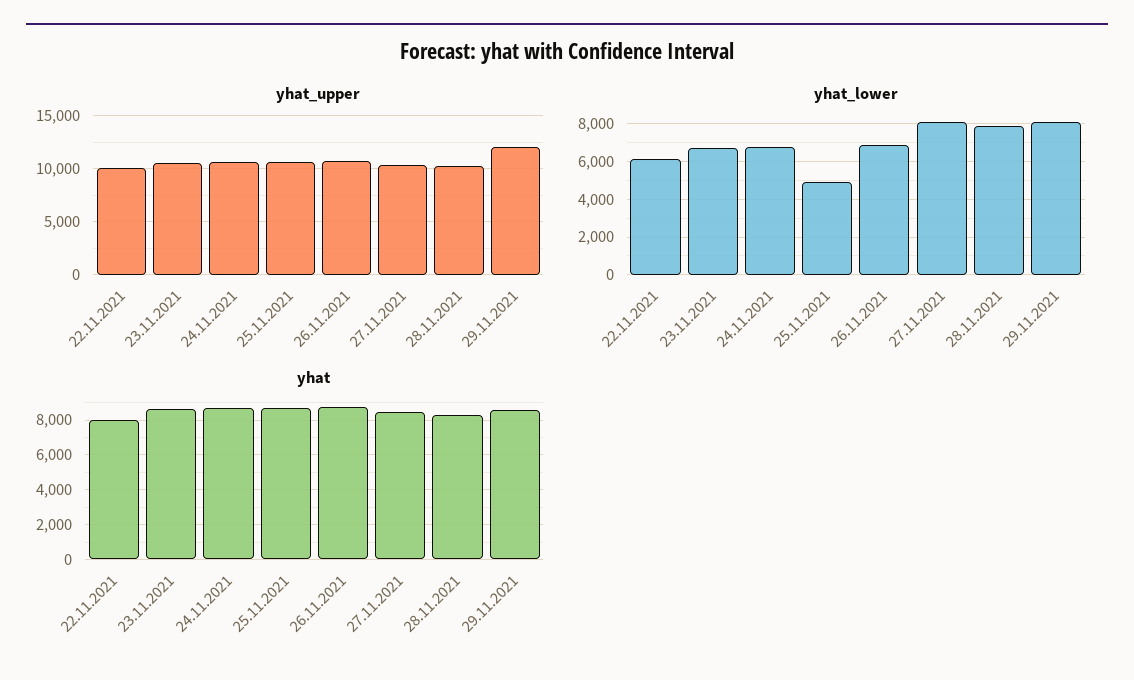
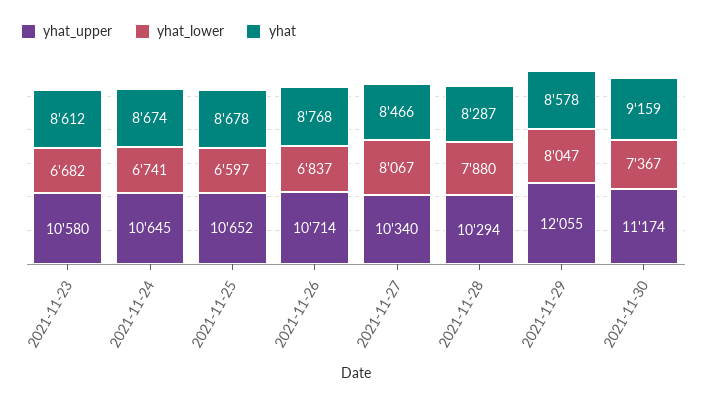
yhat_upper, 22.11.2021: 10000 -> none
yhat_lower, 22.11.2021: 6000 -> none
yhat_lower, 25.11.2021: 5000 -> 6597
yhat, 22.11.2021: 8000 -> none
yhat_upper, 2021-11-30: none -> 11174
yhat_lower, 2021-11-30: none -> 7367
yhat, 2021-11-30: none -> 9159

